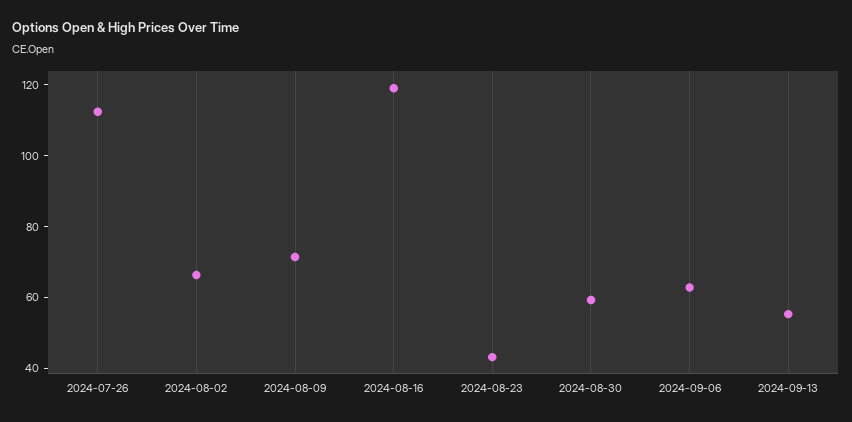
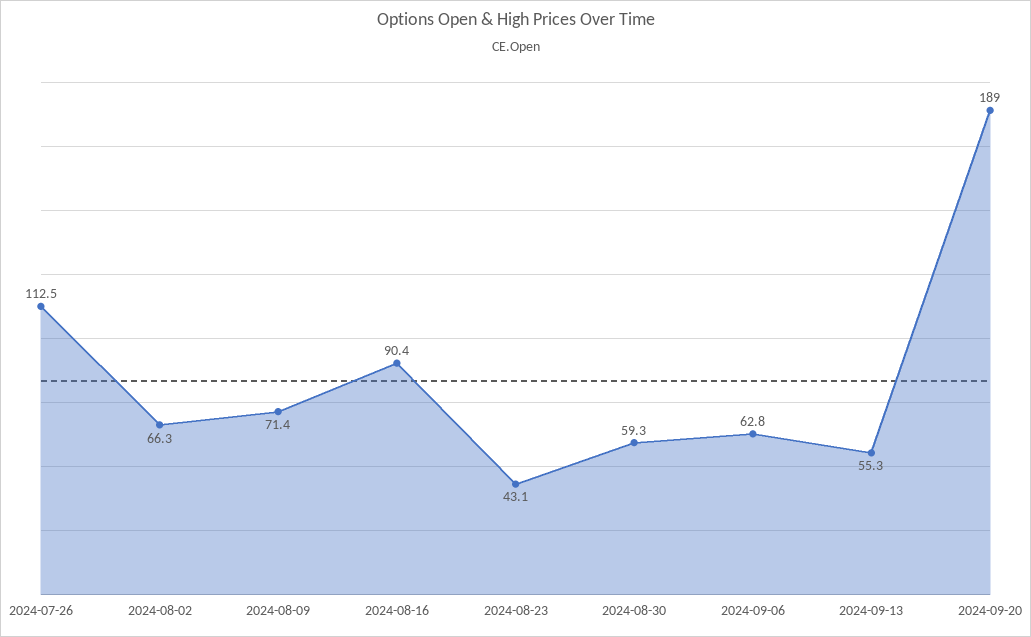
2024-08-16: 120 -> 90.4
2024-09-20: none -> 189

